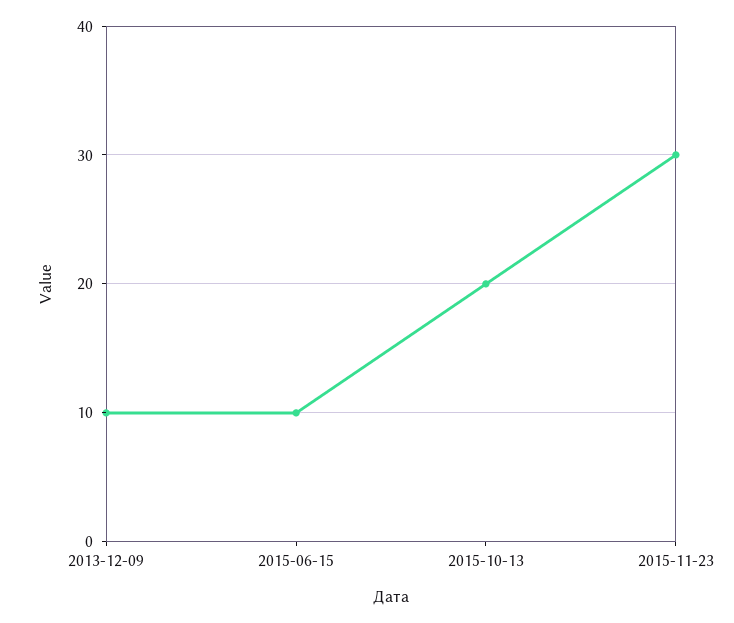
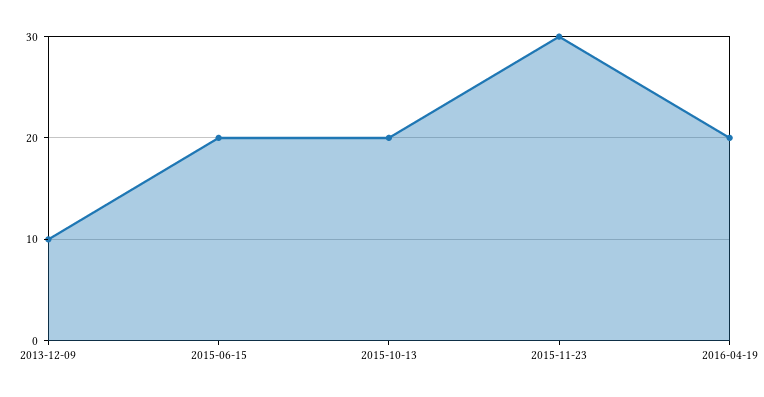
2015-06-15: 10 -> 20
2016-04-19: none -> 20

